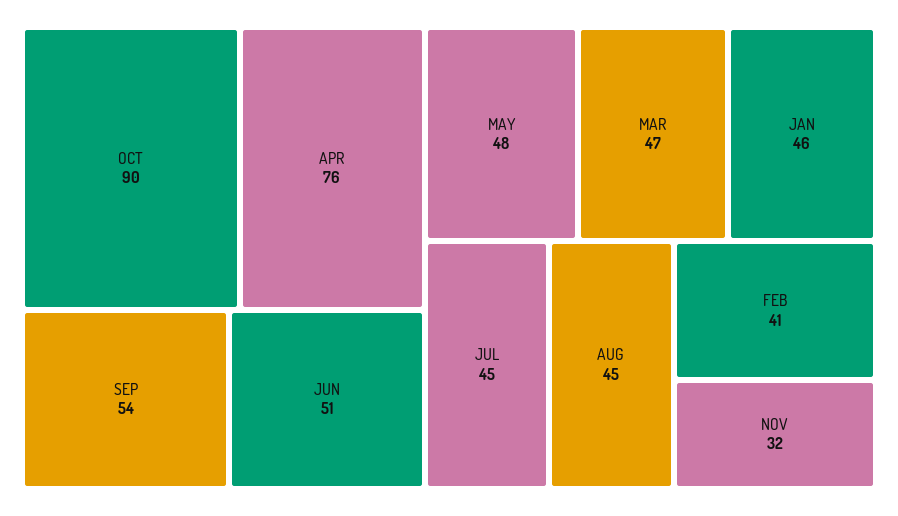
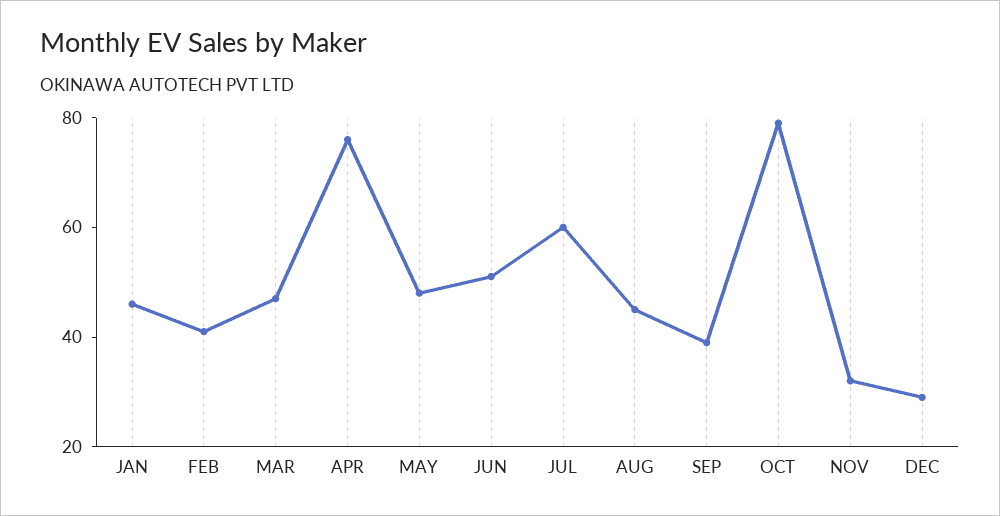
OCT: 90 -> 80
SEP: 54 -> 40
JUL: 45 -> 60
DEC: none -> 30

